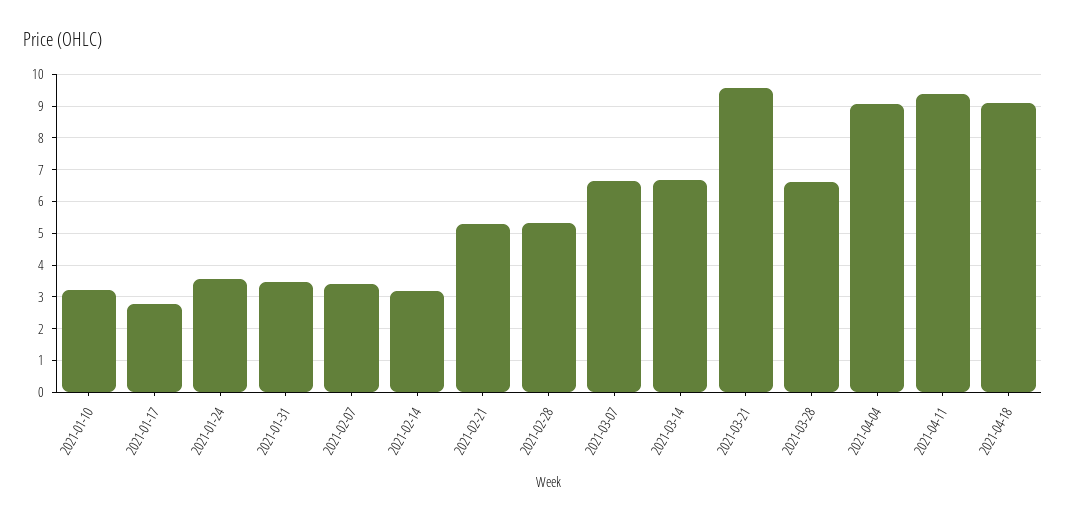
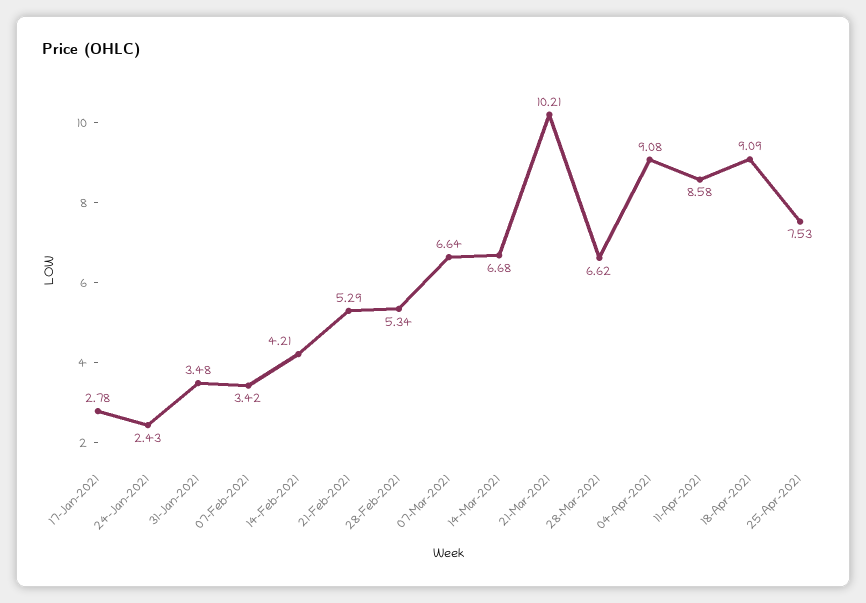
2021-01-10: 3.2 -> none
2021-01-24: 3.6 -> 2.43
2021-02-14: 3.2 -> 4.21
2021-03-21: 9.6 -> 10.21
2021-04-11: 9.4 -> 8.58
25-Apr-2021: none -> 7.53

